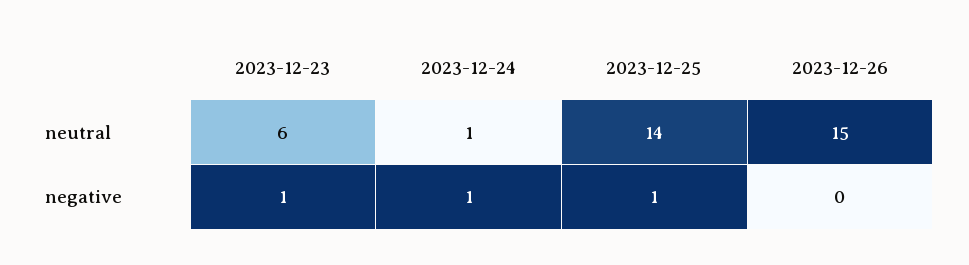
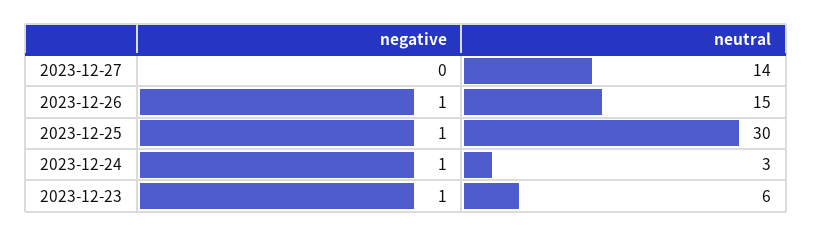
2023-12-24, neutral: 1 -> 3
2023-12-25, neutral: 14 -> 30
2023-12-26, negative: 0 -> 1
2023-12-27, negative: none -> 0
2023-12-27, neutral: none -> 14

